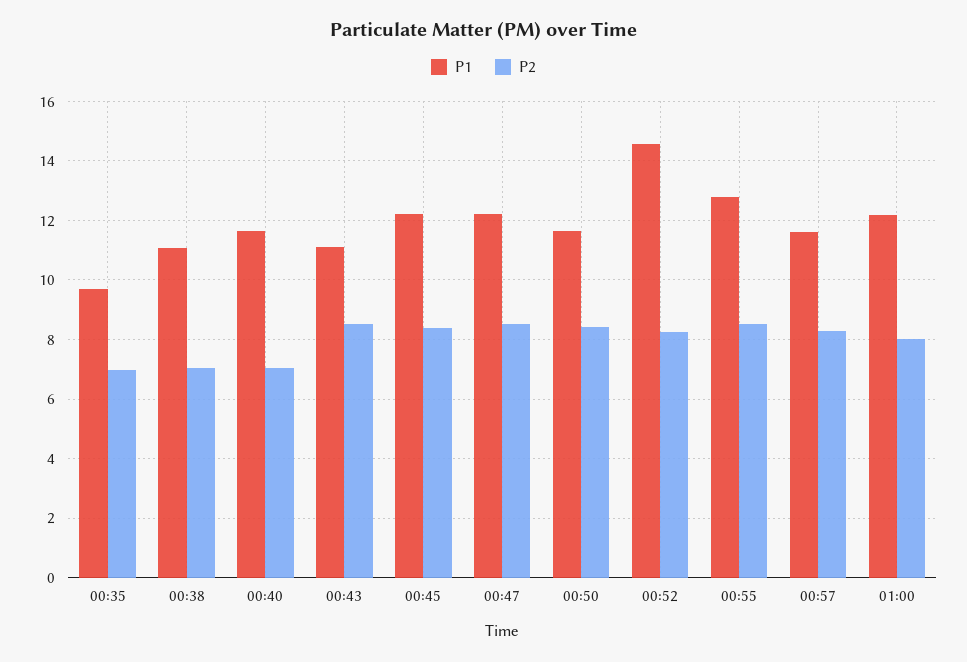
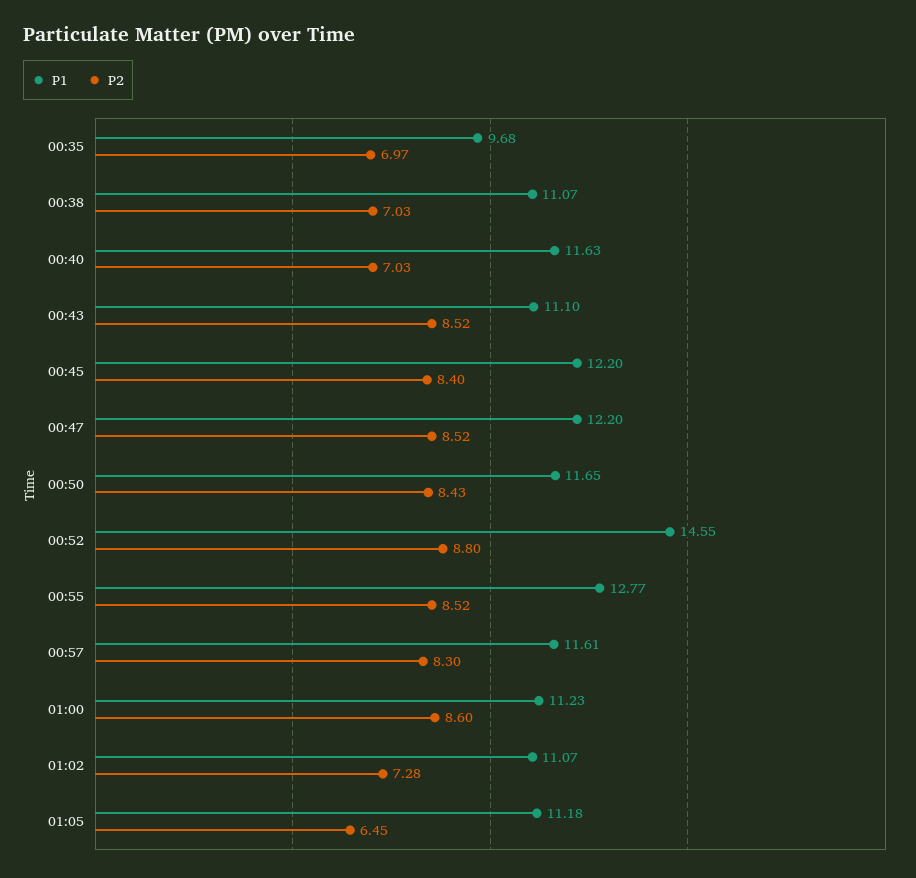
P2, 00:52: 8.25 -> 8.8
P1, 01:00: 12.25 -> 11.23
P2, 01:00: 8 -> 8.6
P1, 01:02: none -> 11.07
P2, 01:02: none -> 7.28
P1, 01:05: none -> 11.18
P2, 01:05: none -> 6.45

